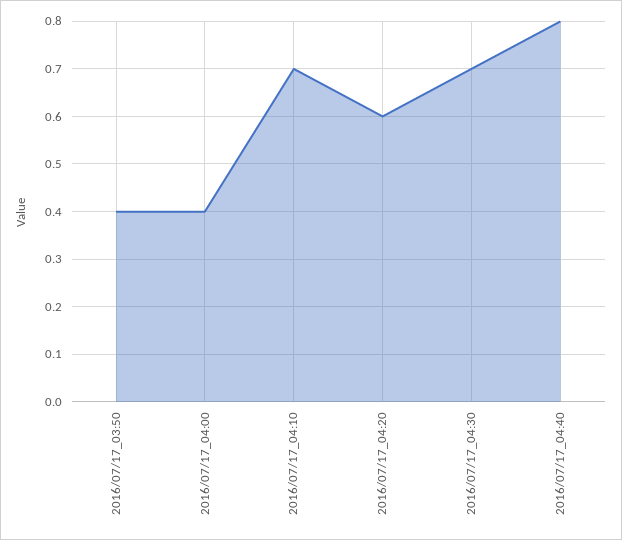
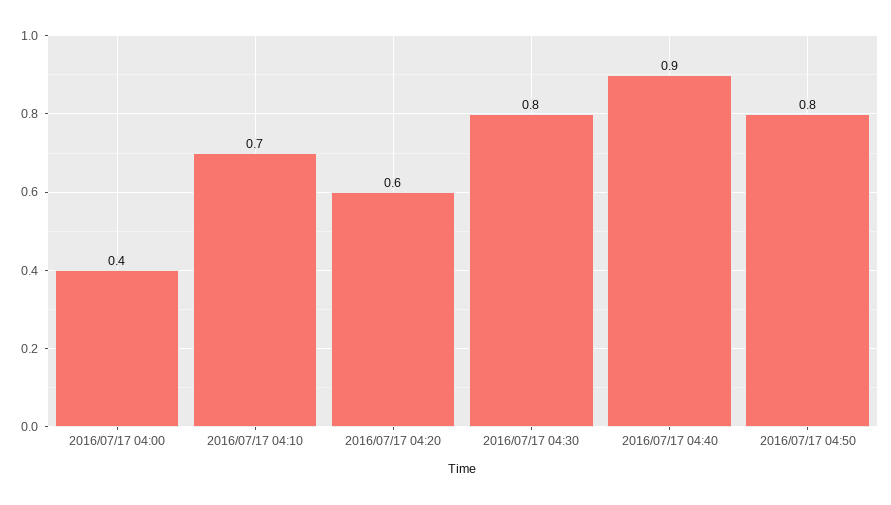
2016/07/17_03:50: 0.4 -> none
2016/07/17_04:30: 0.7 -> 0.8
2016/07/17_04:40: 0.8 -> 0.9
2016/07/17 04:50: none -> 0.8

